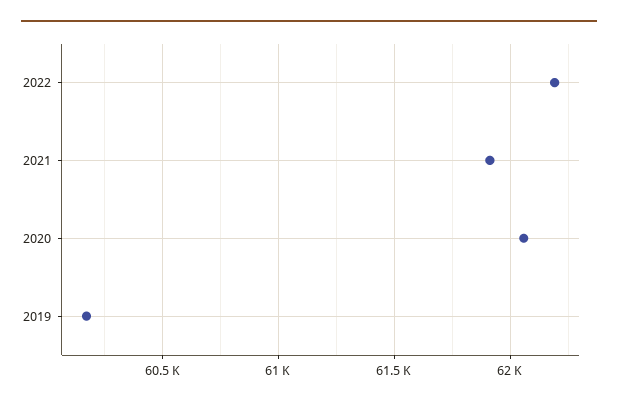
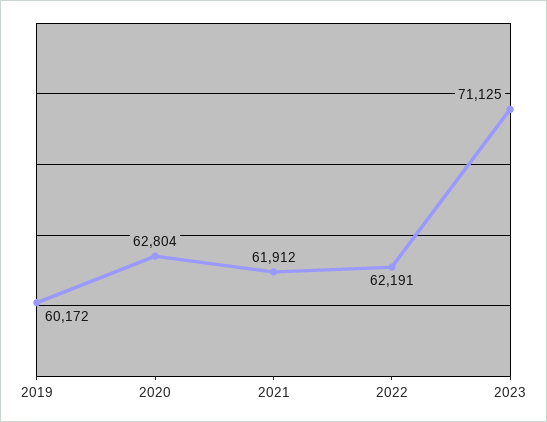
2020: 62050 -> 62804
2023: none -> 71125

